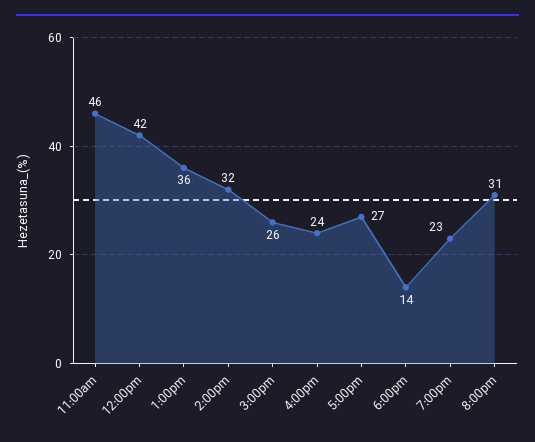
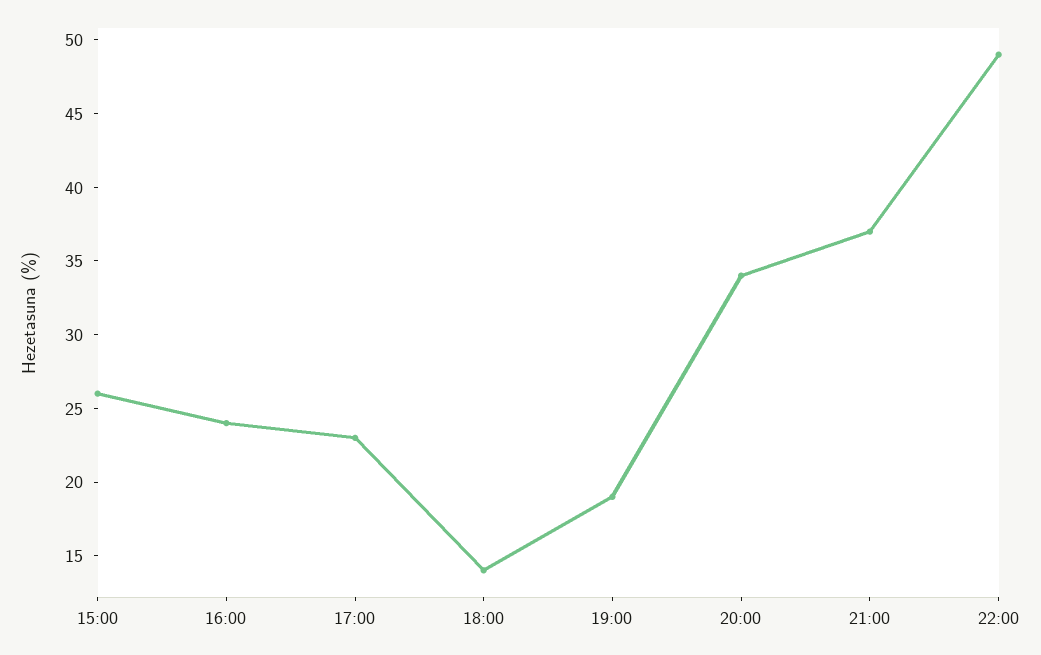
11:00am: 46 -> none
12:00pm: 42 -> none
1:00pm: 36 -> none
2:00pm: 32 -> none
5:00pm: 27 -> 23
7:00pm: 23 -> 19
8:00pm: 31 -> 34
21:00: none -> 37
22:00: none -> 49

